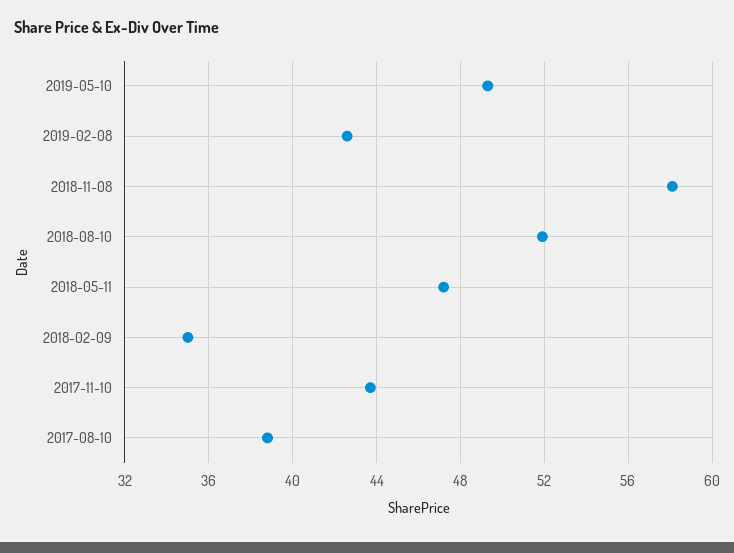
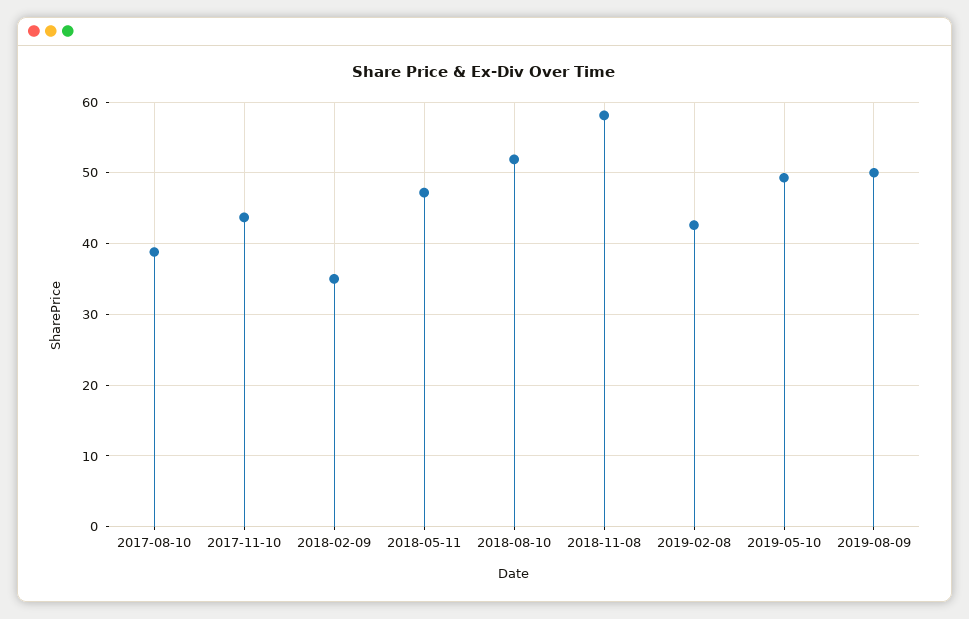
2019-08-09: none -> 50

